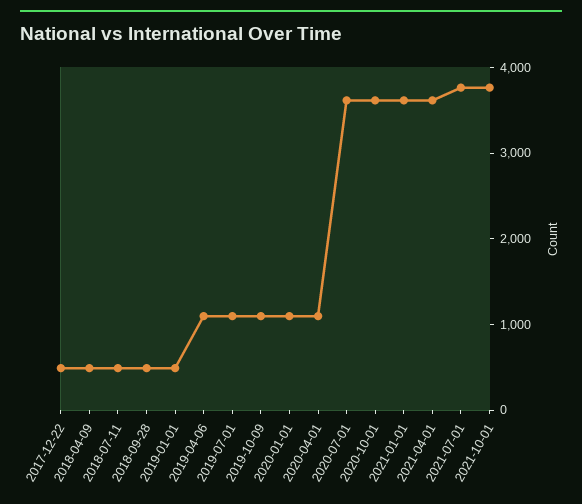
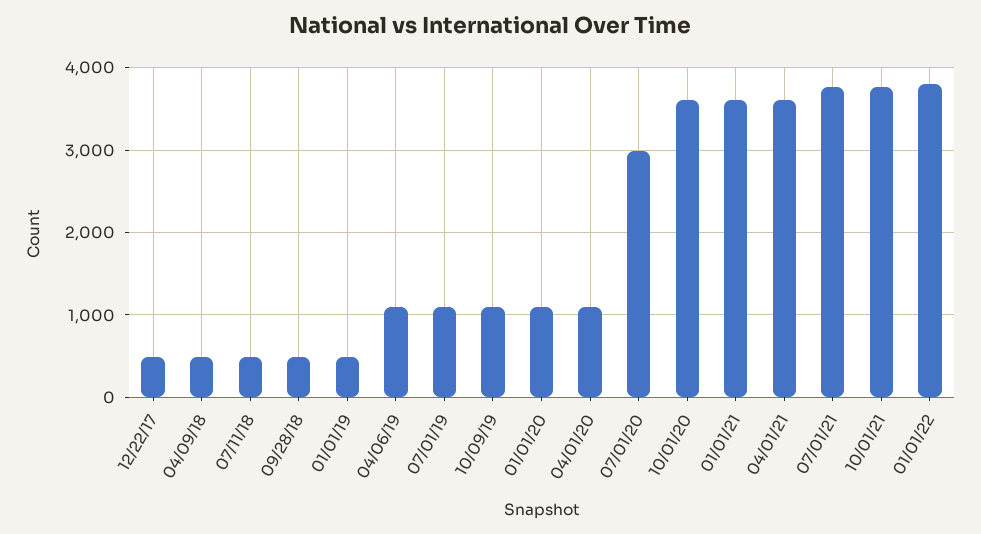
2020-07-01: 3600 -> 3000
01/01/22: none -> 3800

